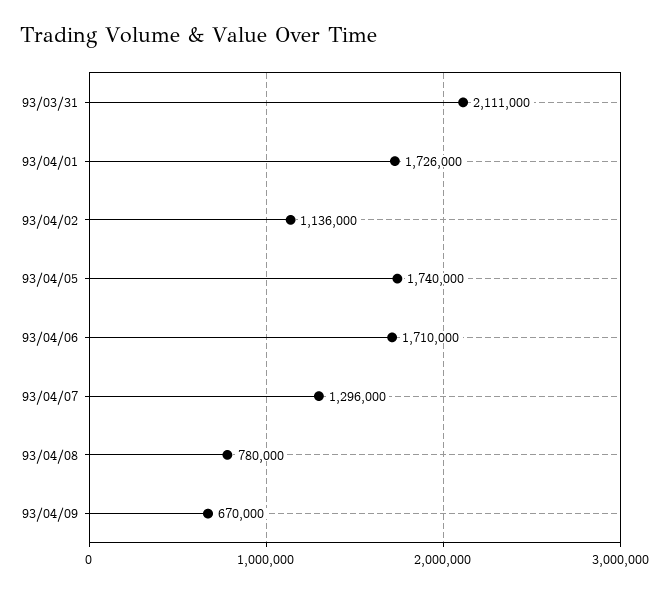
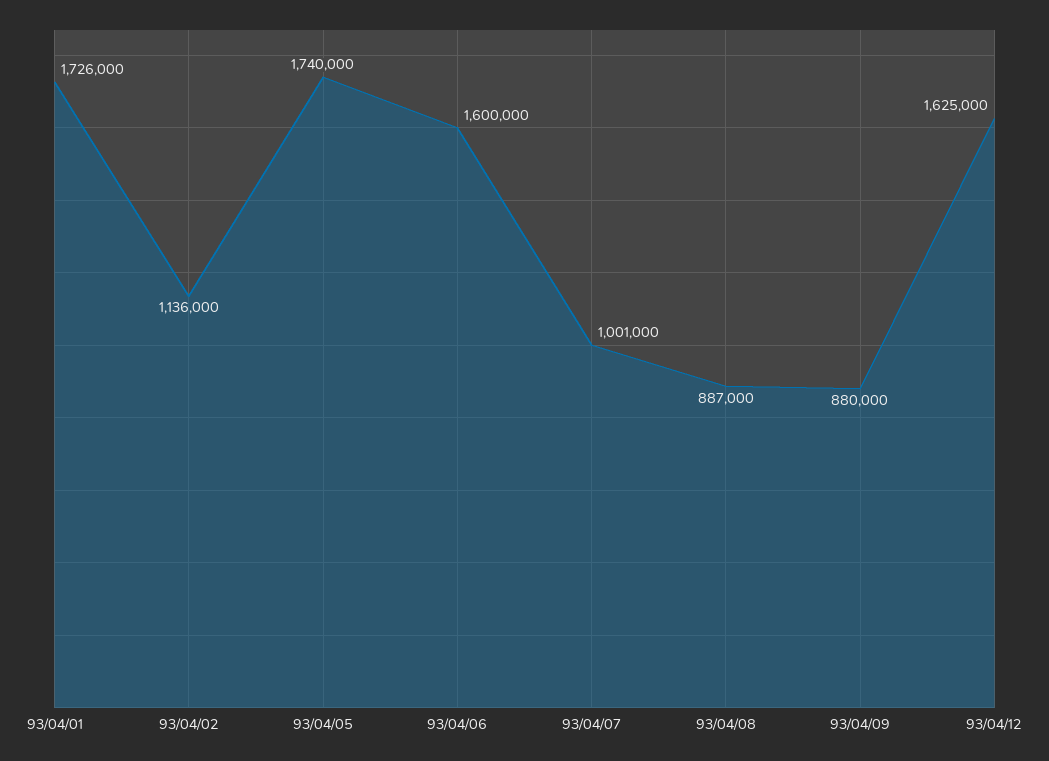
93/03/31: 2111000 -> none
93/04/06: 1710000 -> 1600000
93/04/07: 1296000 -> 1001000
93/04/08: 780000 -> 887000
93/04/09: 670000 -> 880000
93/04/12: none -> 1625000

